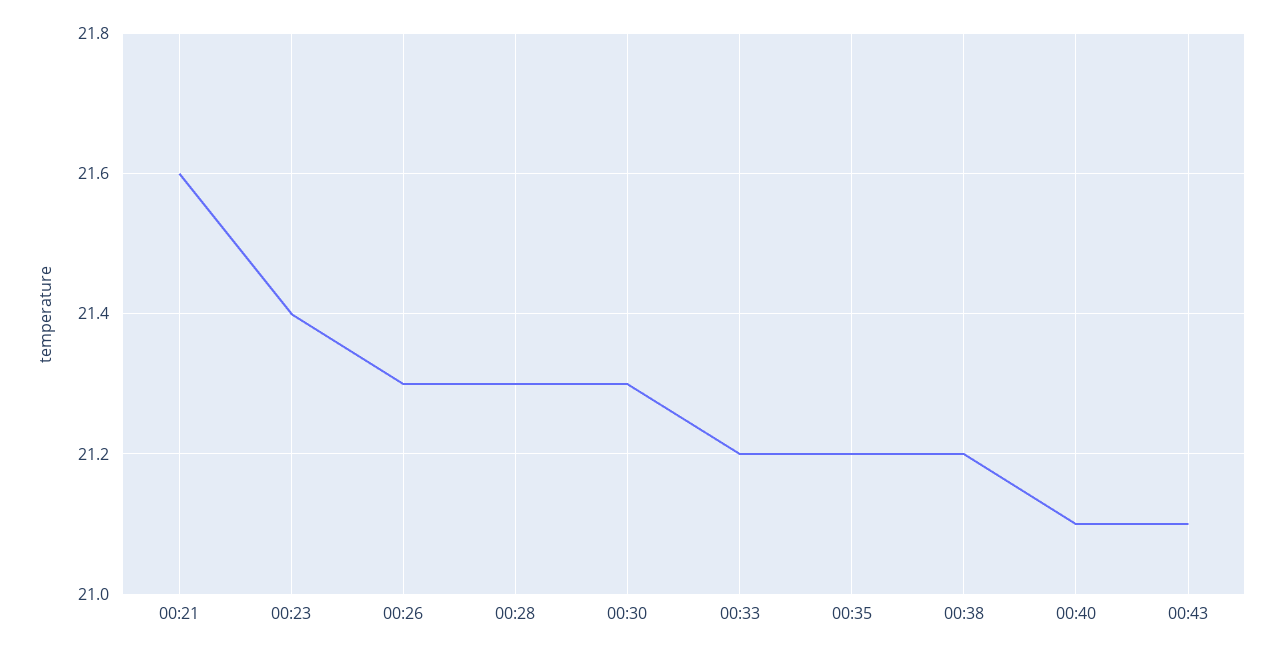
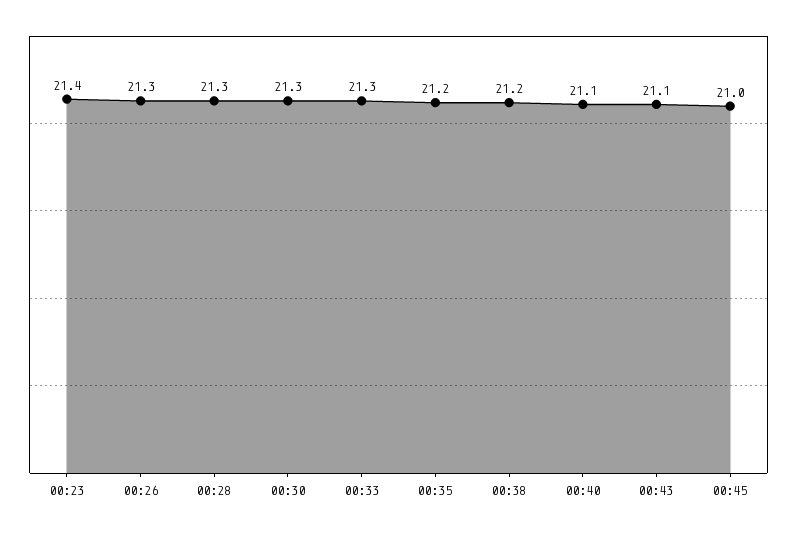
00:21: 21.6 -> none
00:33: 21.2 -> 21.3
00:45: none -> 21

